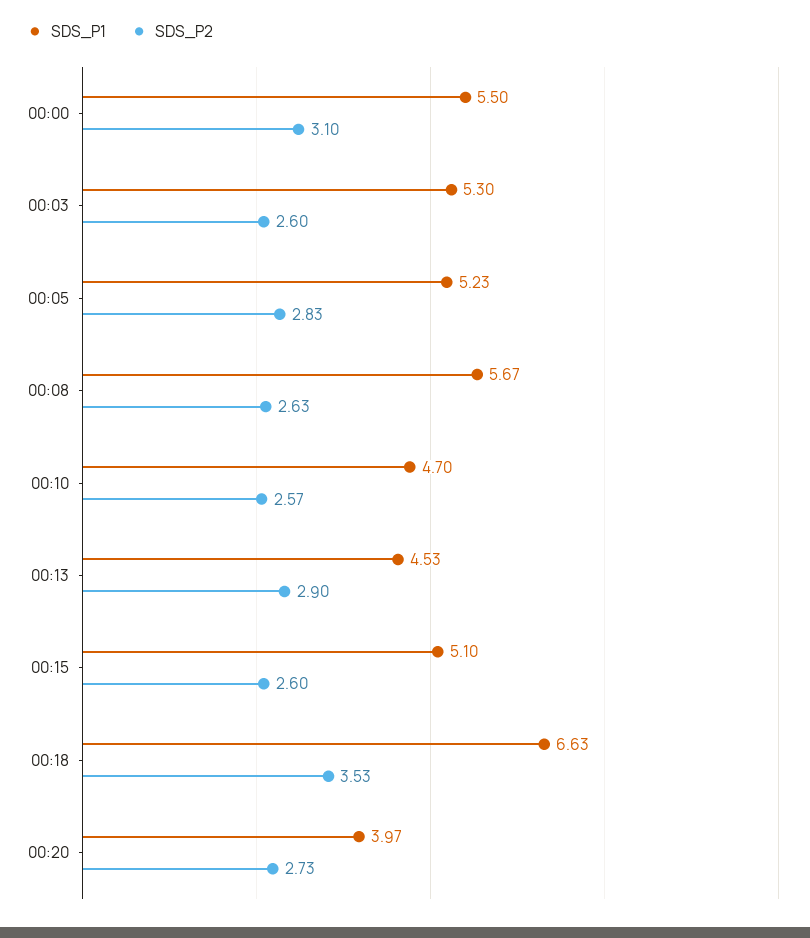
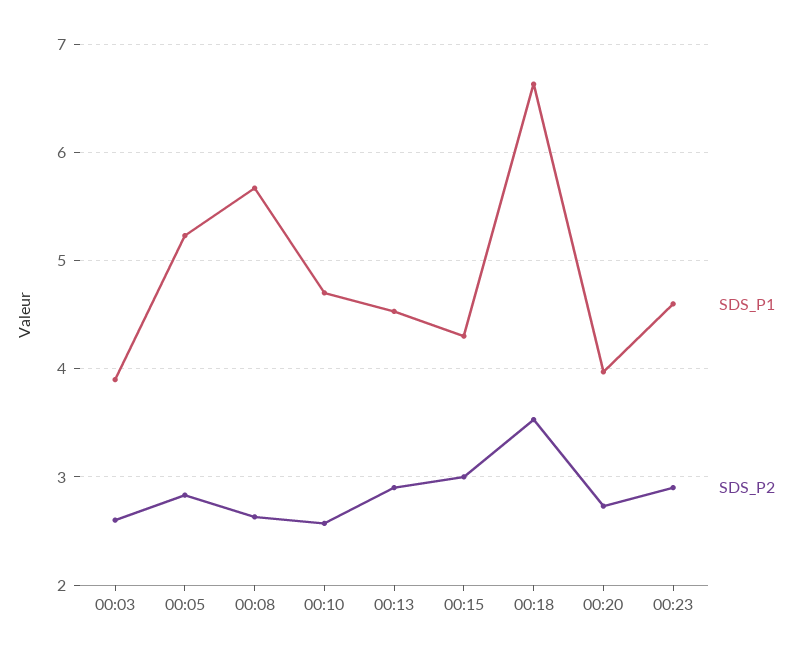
SDS_P1, 00:00: 5.5 -> none
SDS_P2, 00:00: 3.1 -> none
SDS_P1, 00:03: 5.3 -> 3.9
SDS_P1, 00:15: 5.1 -> 4.3
SDS_P2, 00:15: 2.6 -> 3
SDS_P1, 00:23: none -> 4.6
SDS_P2, 00:23: none -> 2.9

